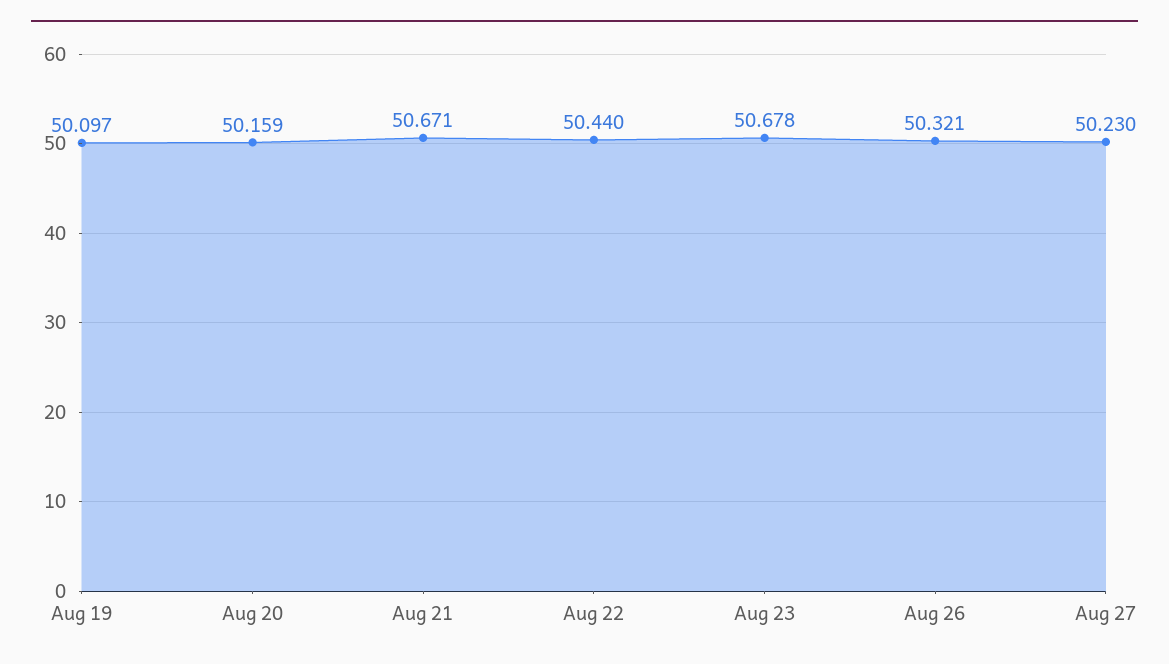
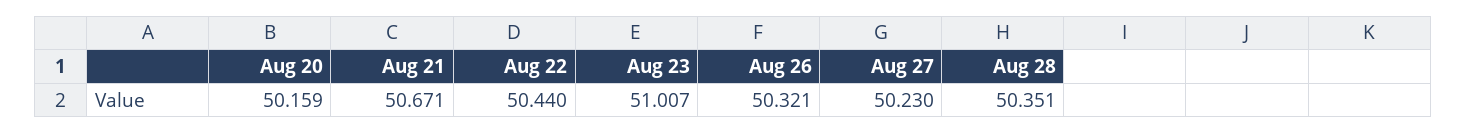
Aug 19: 50.097 -> none
Aug 23: 50.678 -> 51.007
Aug 28: none -> 50.351

